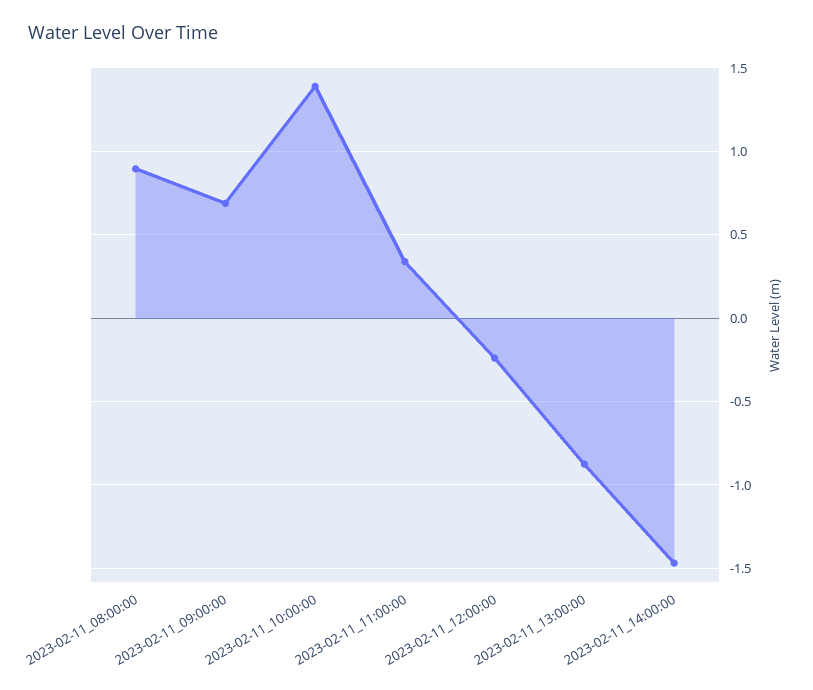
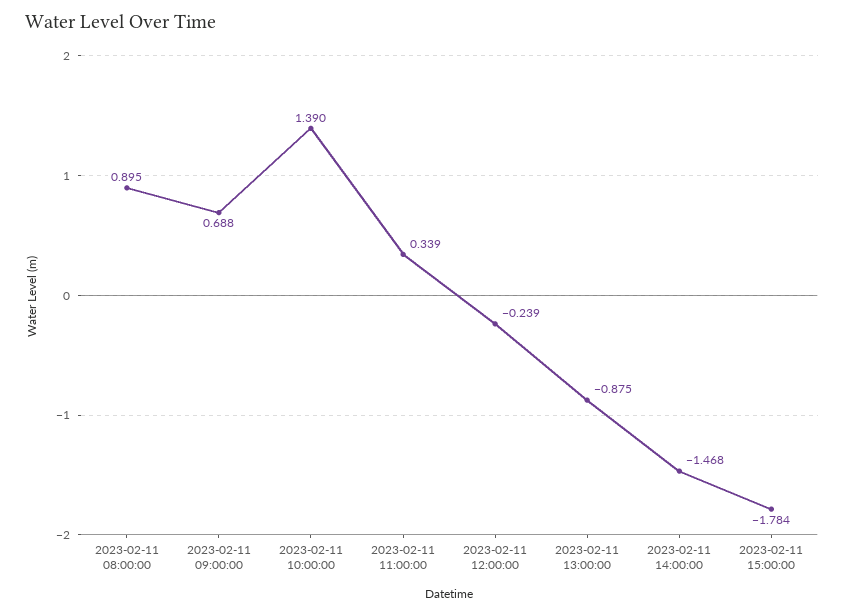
2023-02-11 15:00:00: none -> -1.784

